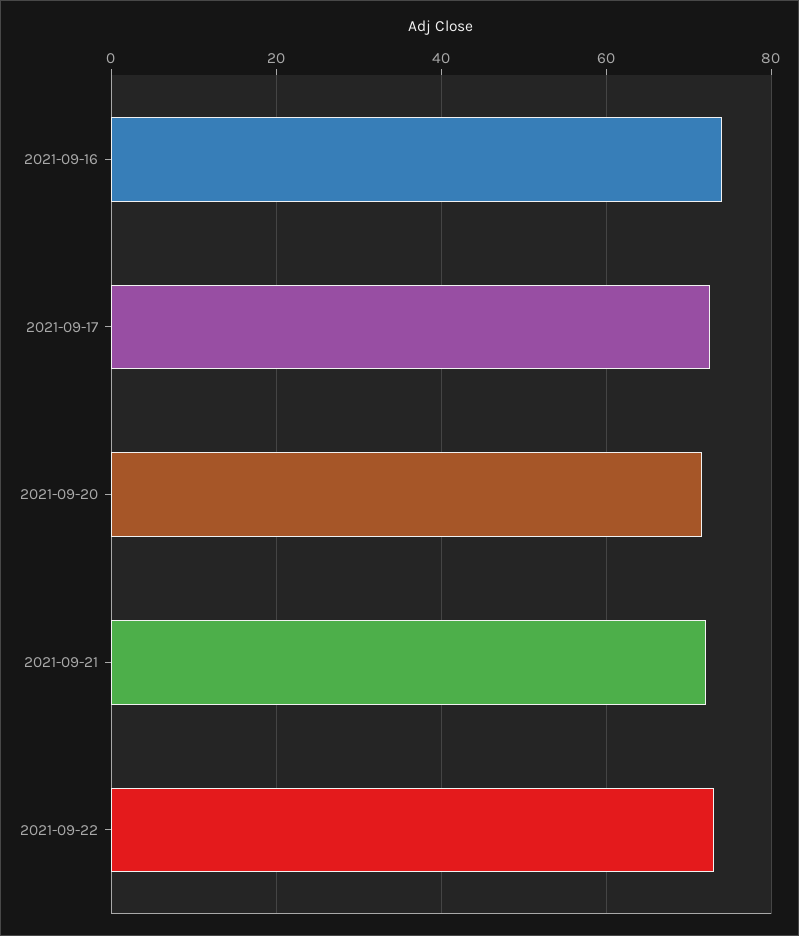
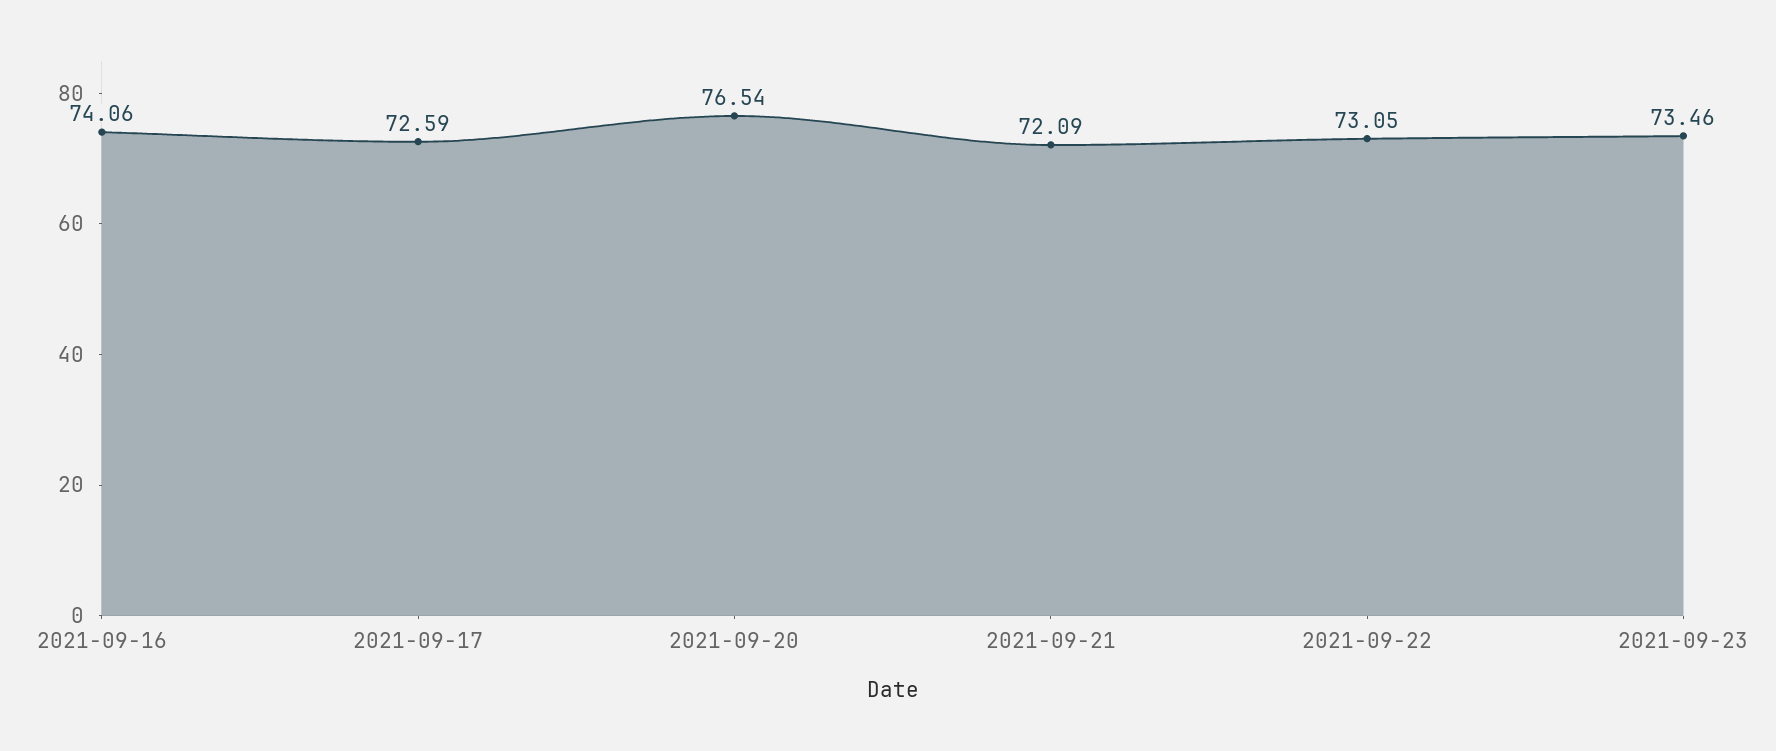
2021-09-20: 72 -> 76.54
2021-09-23: none -> 73.46

